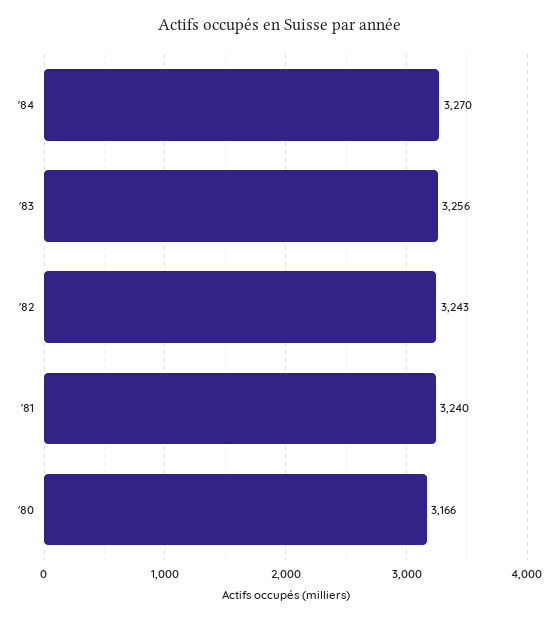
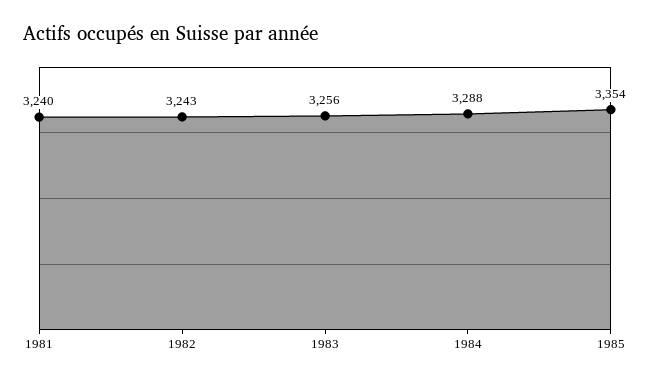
'84: 3270 -> 3288
'80: 3166 -> none
1985: none -> 3354

